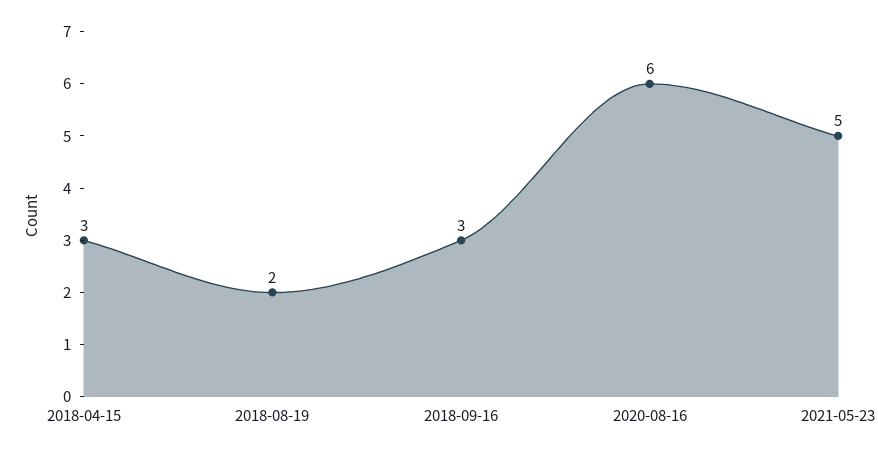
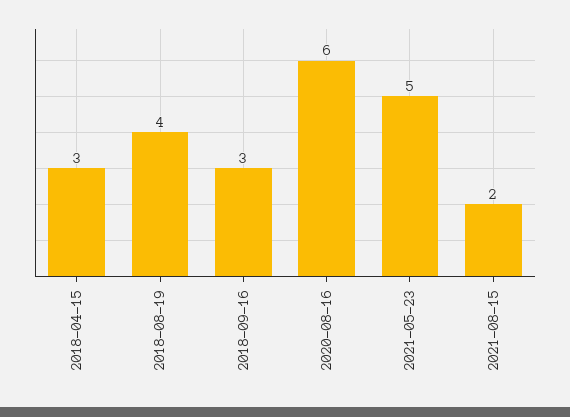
2018-08-19: 2 -> 4
2021-08-15: none -> 2

